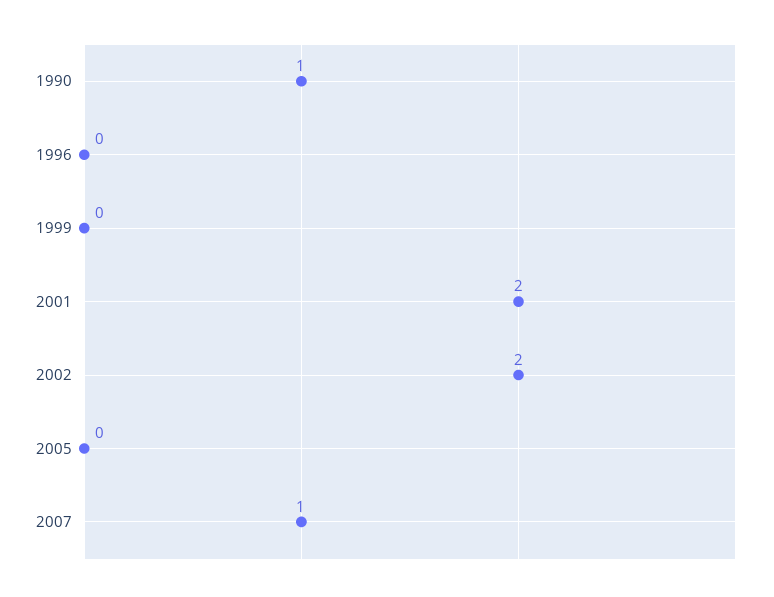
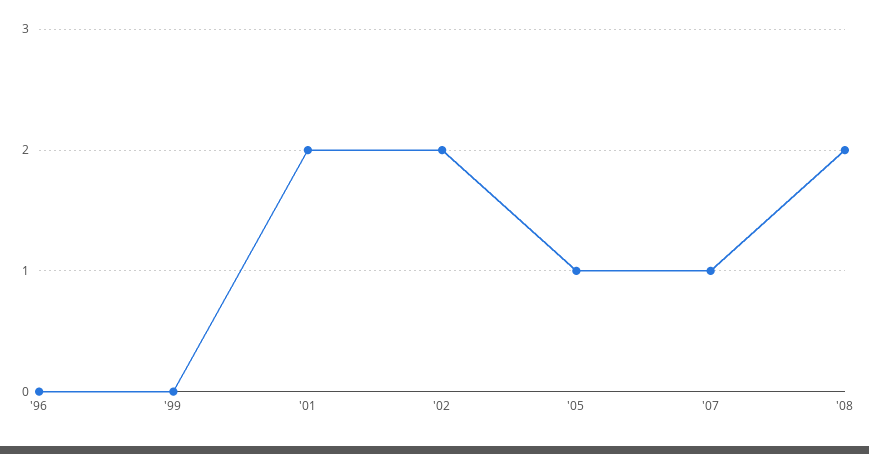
1990: 1 -> none
2005: 0 -> 1
'08: none -> 2

